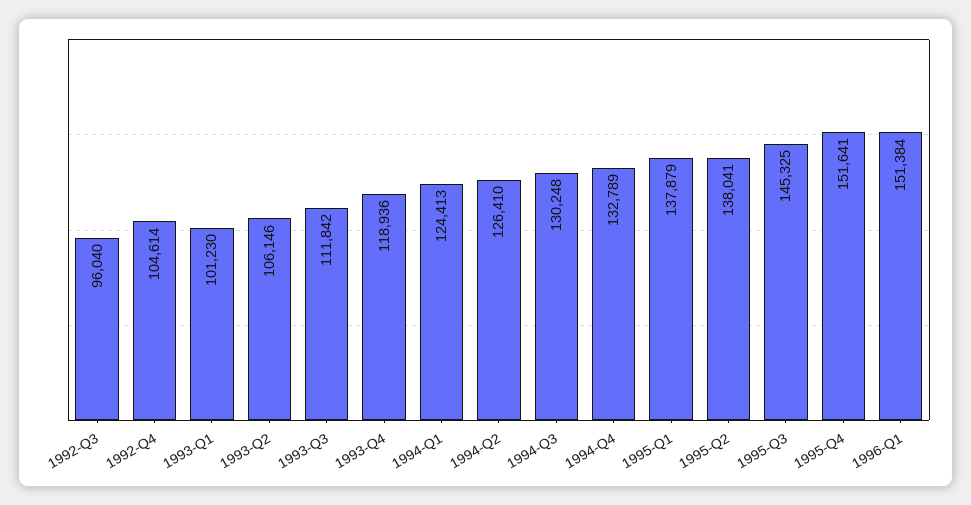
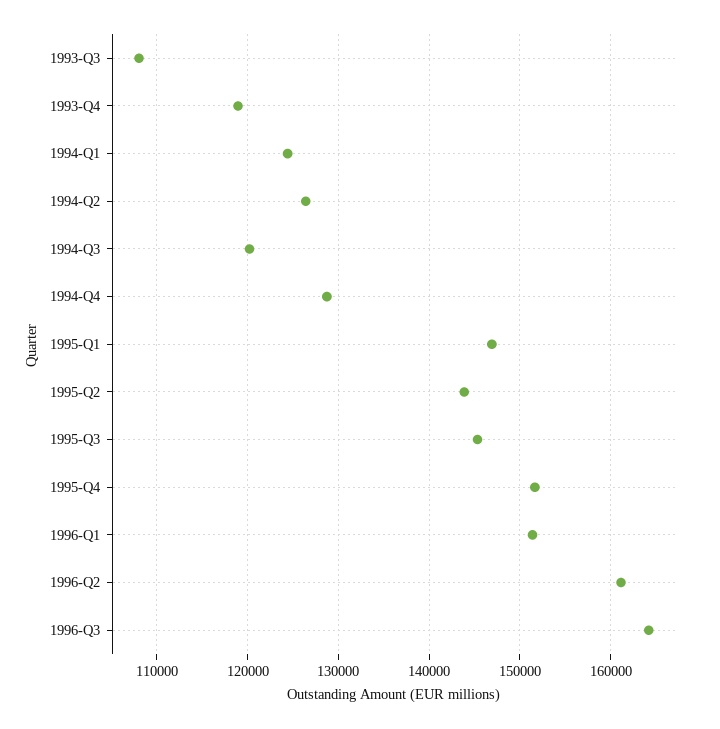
1992-Q3: 96040 -> none
1992-Q4: 104614 -> none
1993-Q1: 101230 -> none
1993-Q2: 106146 -> none
1993-Q3: 111842 -> 108000
1994-Q3: 130248 -> 120000
1994-Q4: 132789 -> 129000
1995-Q1: 137879 -> 147000
1995-Q2: 138041 -> 144000
1996-Q2: none -> 161000
1996-Q3: none -> 164000

